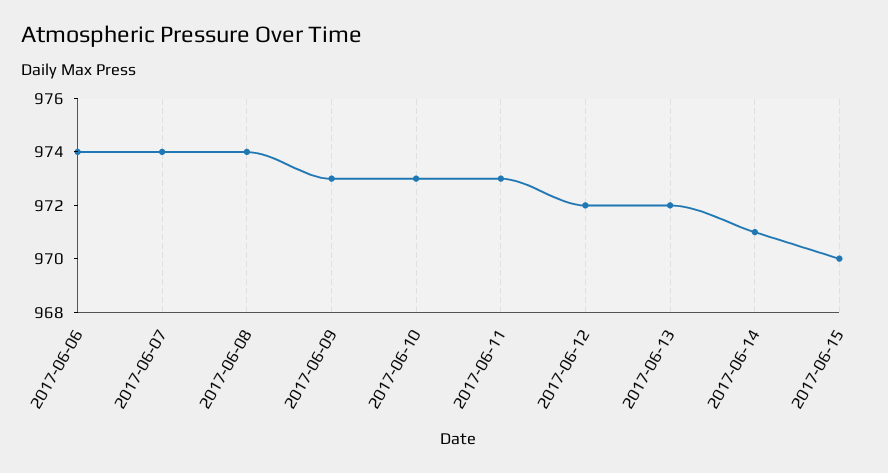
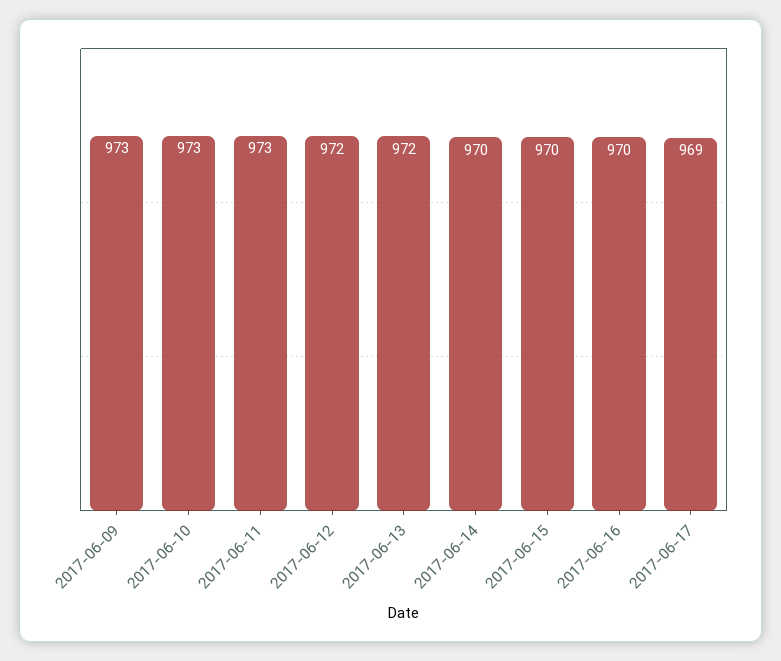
2017-06-06: 974 -> none
2017-06-07: 974 -> none
2017-06-08: 974 -> none
2017-06-14: 971 -> 970
2017-06-16: none -> 970
2017-06-17: none -> 969

